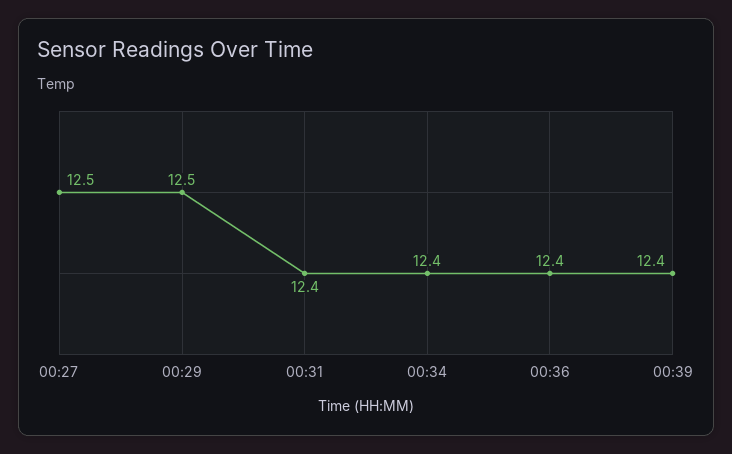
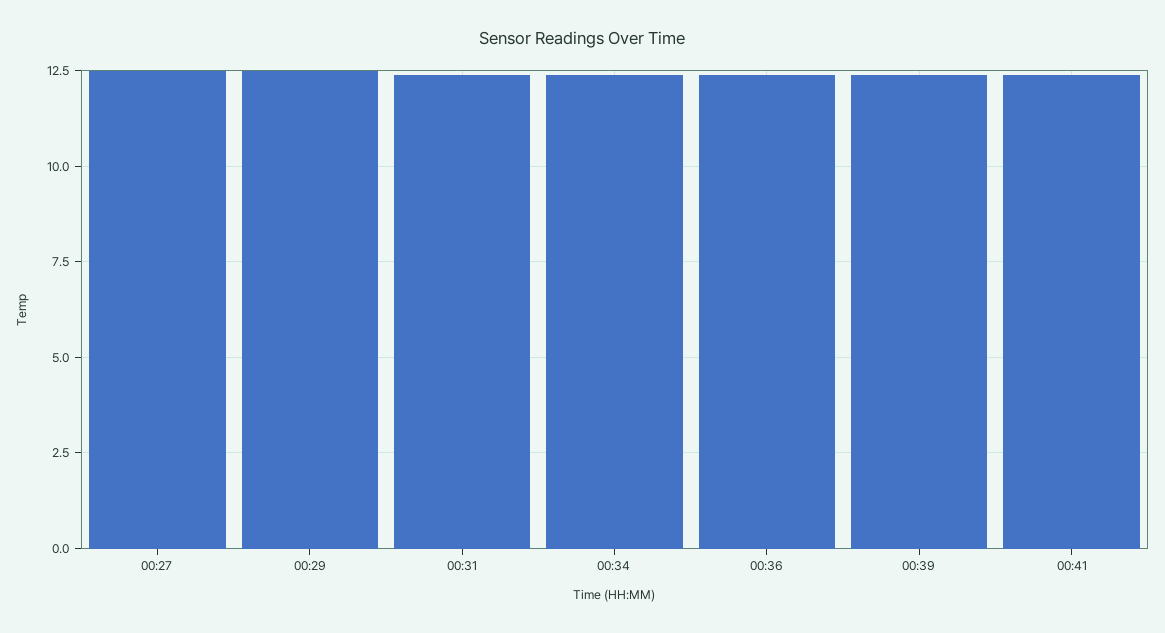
00:41: none -> 12.5

